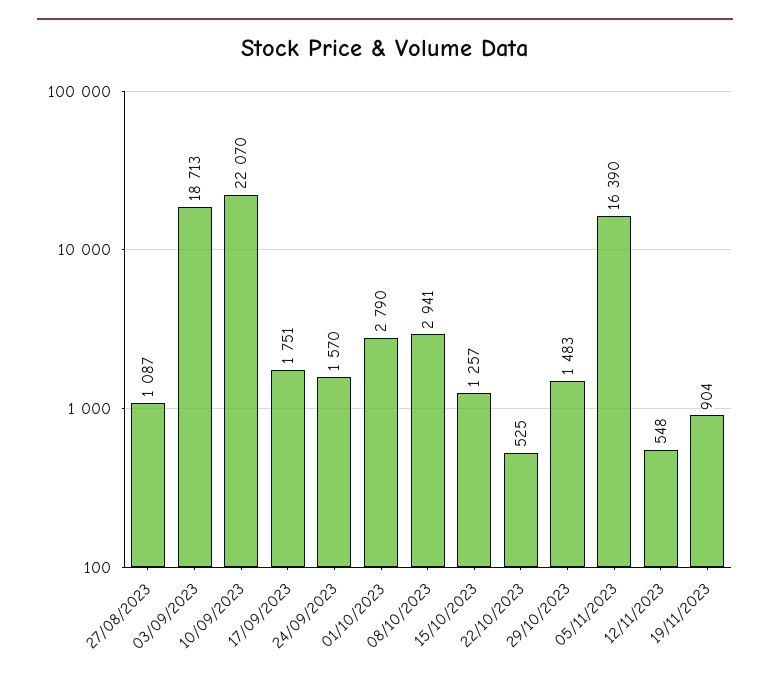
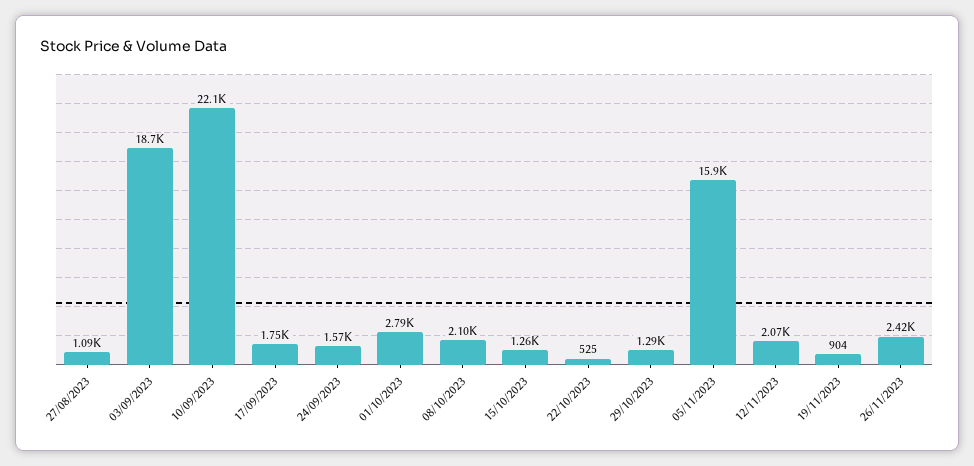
08/10/2023: 2941 -> 2100
29/10/2023: 1483 -> 1290
05/11/2023: 16390 -> 15900
12/11/2023: 548 -> 2070
26/11/2023: none -> 2420

